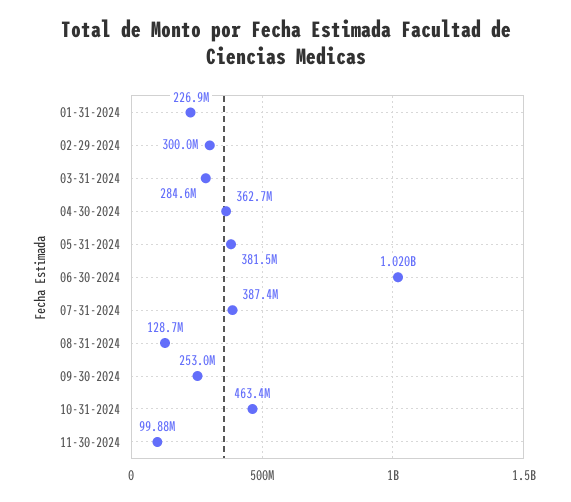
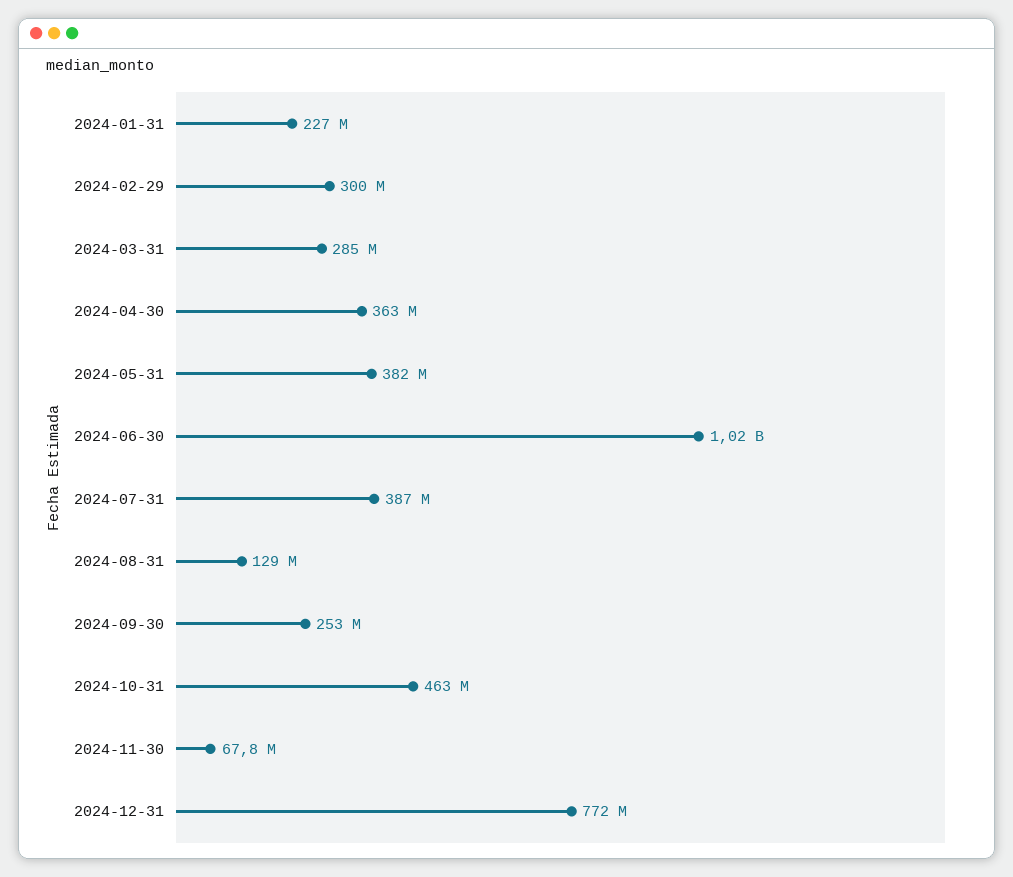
11-30-2024: 99880000 -> 67800000
2024-12-31: none -> 772000000

